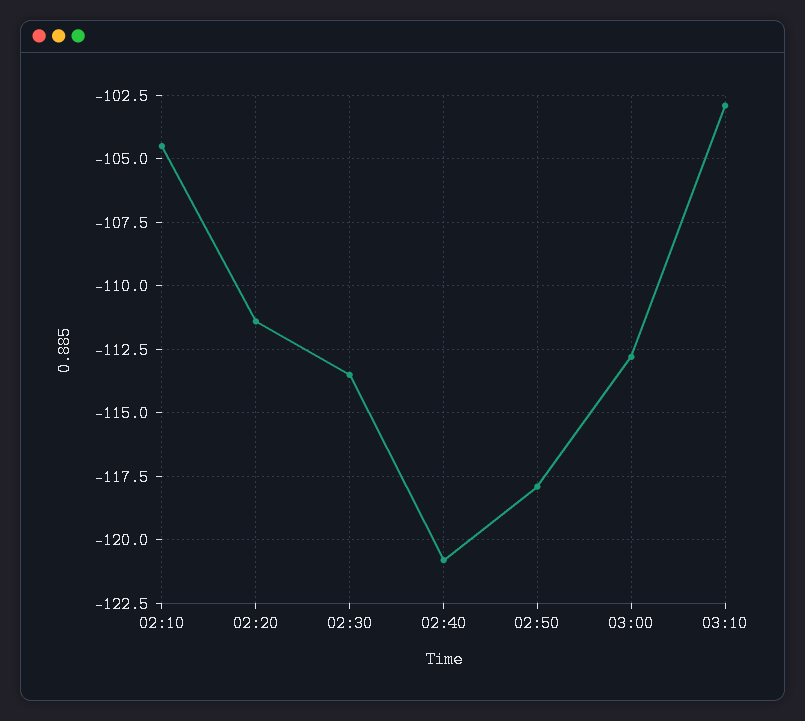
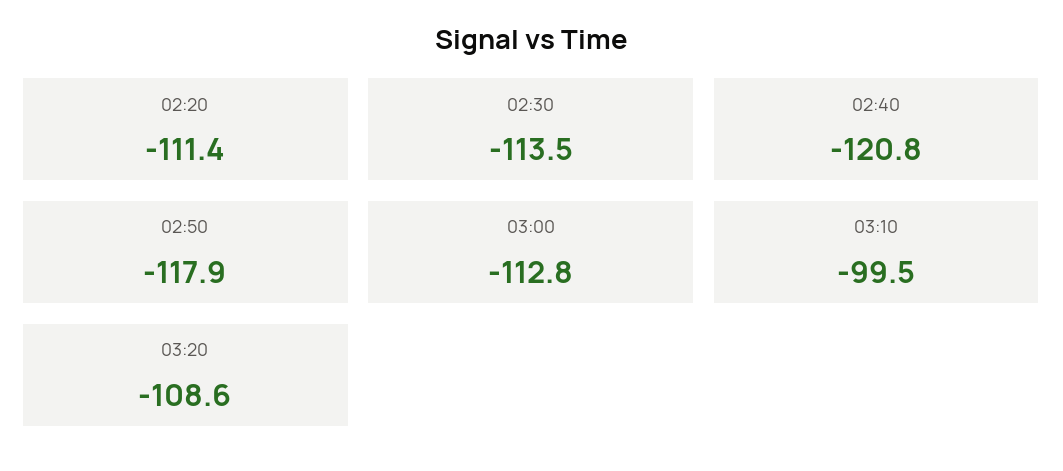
02:10: -104.5 -> none
03:10: -103 -> -99.5
03:20: none -> -108.6

